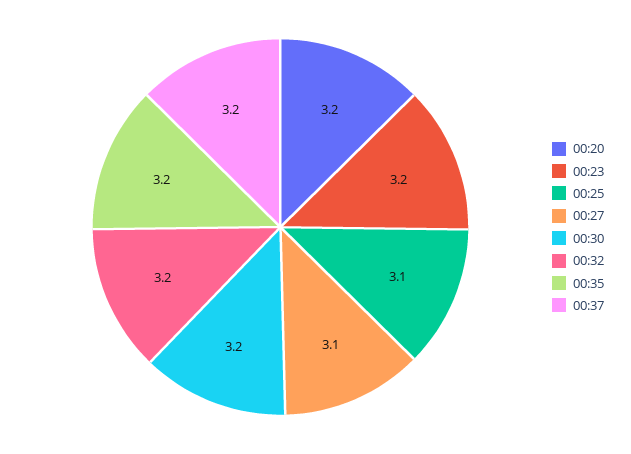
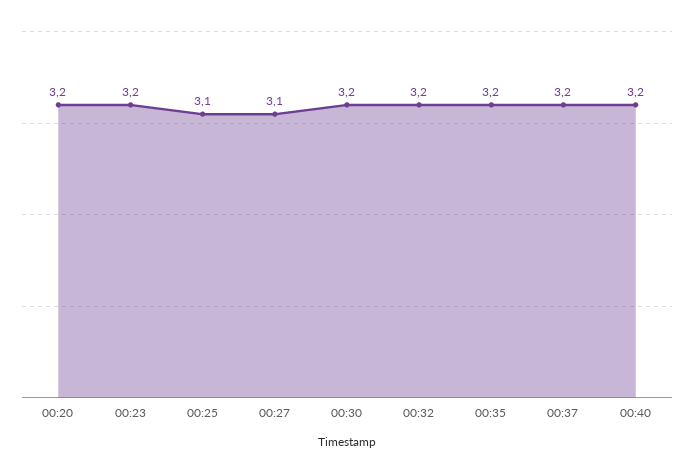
00:40: none -> 3.2

